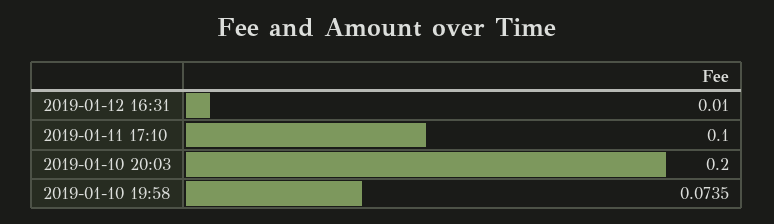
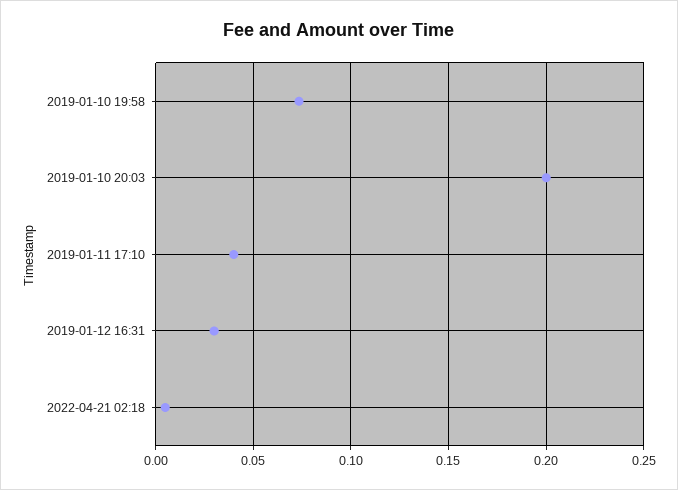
2019-01-12 16:31: 0.01 -> 0.03
2019-01-11 17:10: 0.1 -> 0.04
2022-04-21 02:18: none -> 0.005

